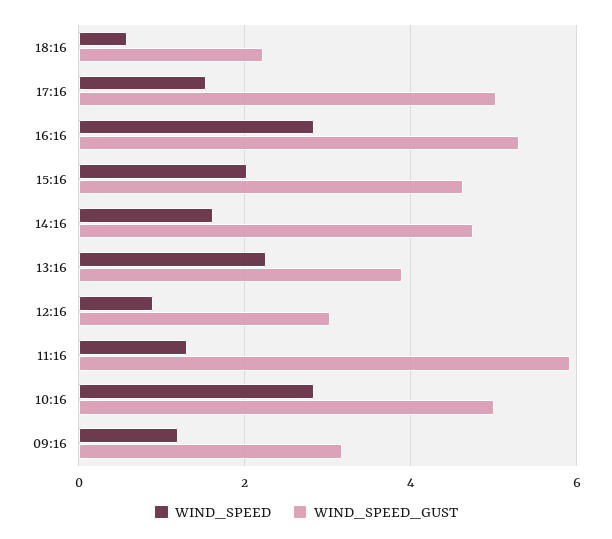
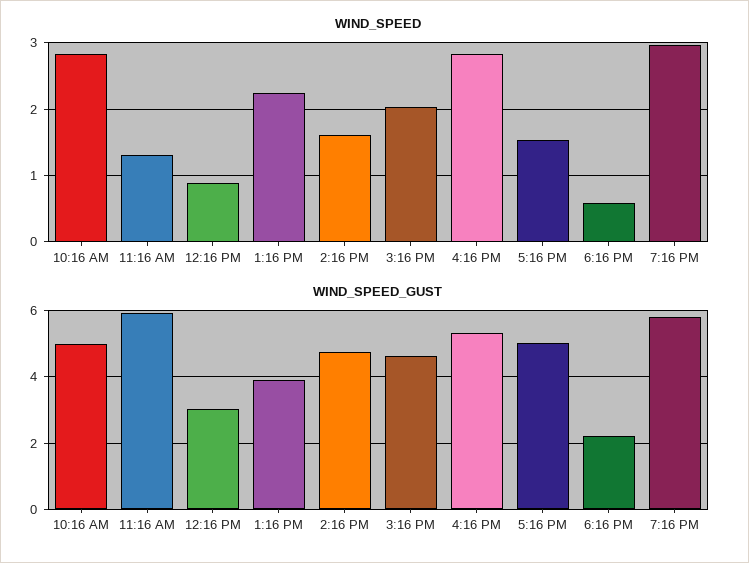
WIND_SPEED, 09:16: 1.2 -> none
WIND_SPEED_GUST, 09:16: 3.2 -> none
WIND_SPEED, 7:16 PM: none -> 3
WIND_SPEED_GUST, 7:16 PM: none -> 5.8

